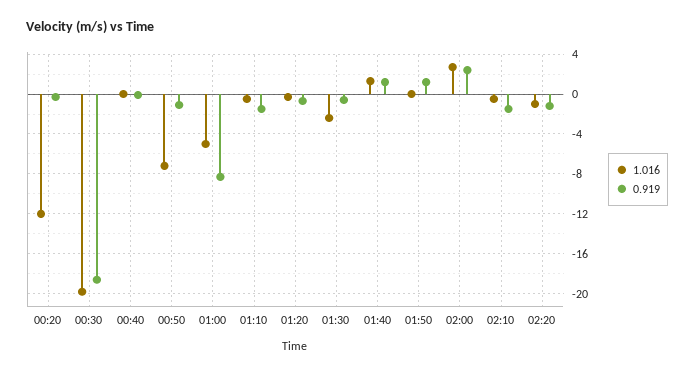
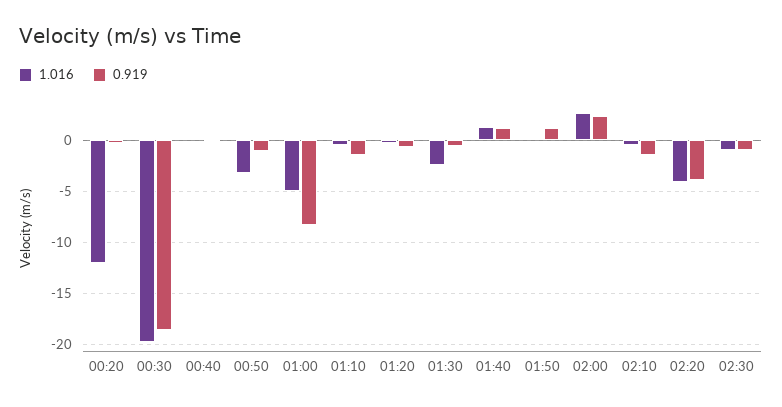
1.016, 00:50: -7 -> -3
1.016, 02:20: -1 -> -4
0.919, 02:20: -1 -> -4
1.016, 02:30: none -> -1
0.919, 02:30: none -> -1

